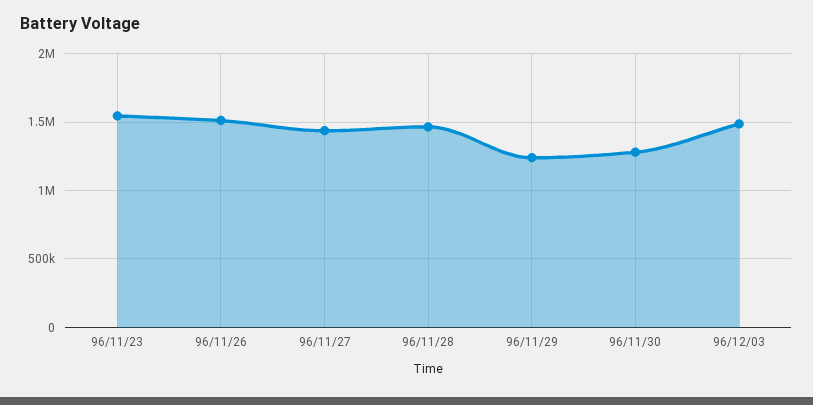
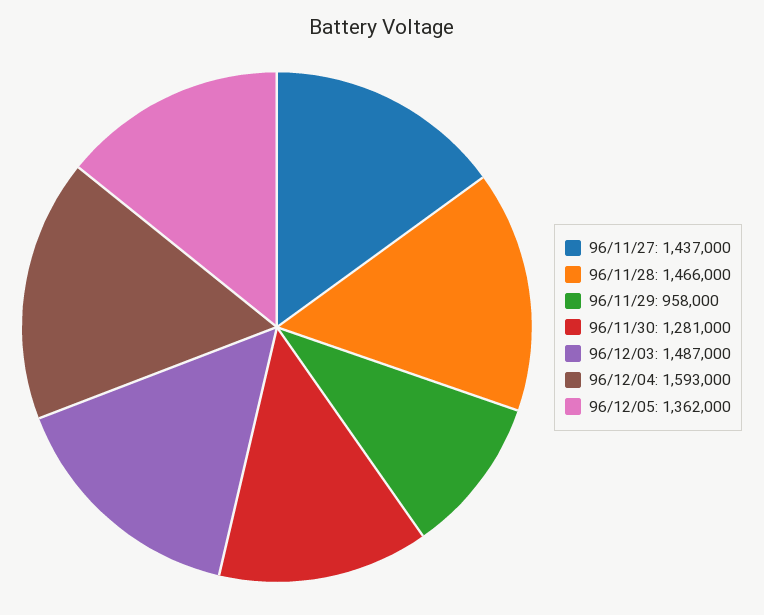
96/11/23: 1550000 -> none
96/11/26: 1500000 -> none
96/11/29: 1250000 -> 958000
96/12/04: none -> 1593000
96/12/05: none -> 1362000

